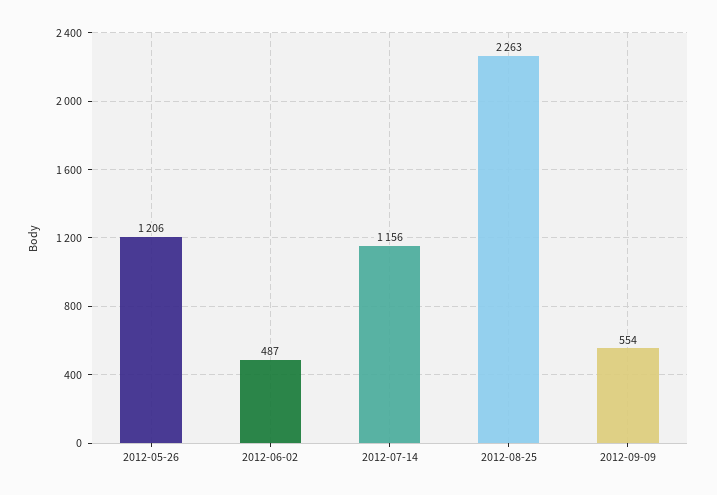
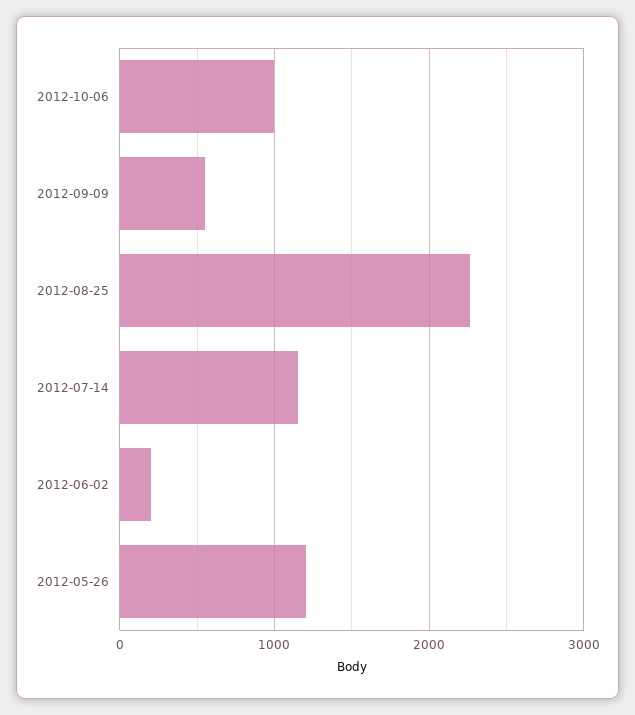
2012-06-02: 487 -> 200
2012-10-06: none -> 1000

